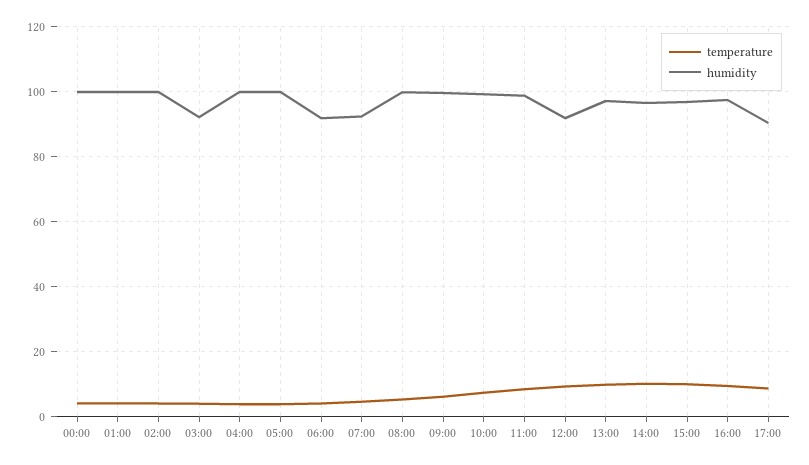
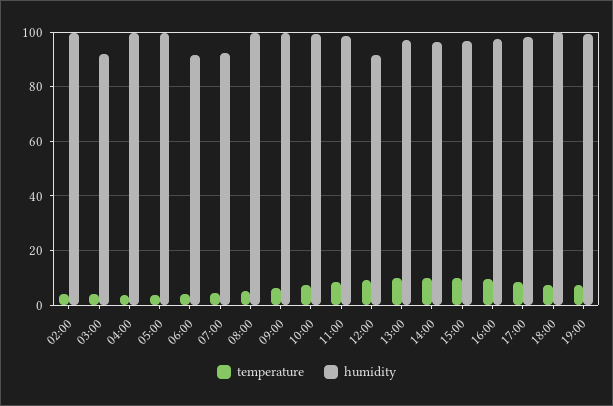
temperature, 00:00: 4 -> none
humidity, 00:00: 100 -> none
temperature, 01:00: 4 -> none
humidity, 01:00: 100 -> none
humidity, 17:00: 90 -> 97.5
temperature, 18:00: none -> 7.5
humidity, 18:00: none -> 100
temperature, 19:00: none -> 7.5
humidity, 19:00: none -> 100

